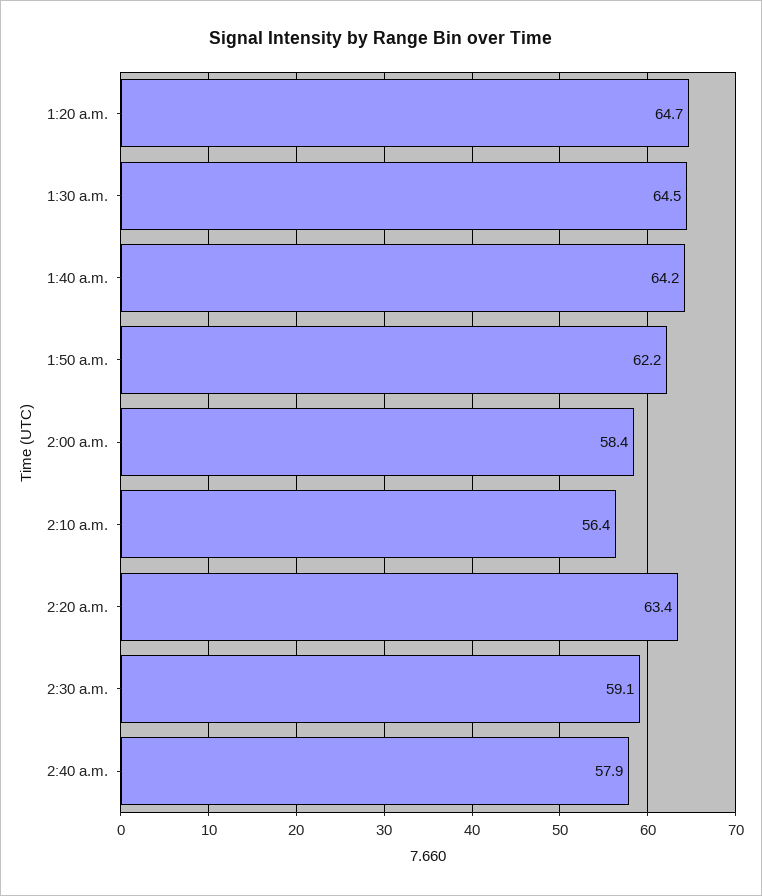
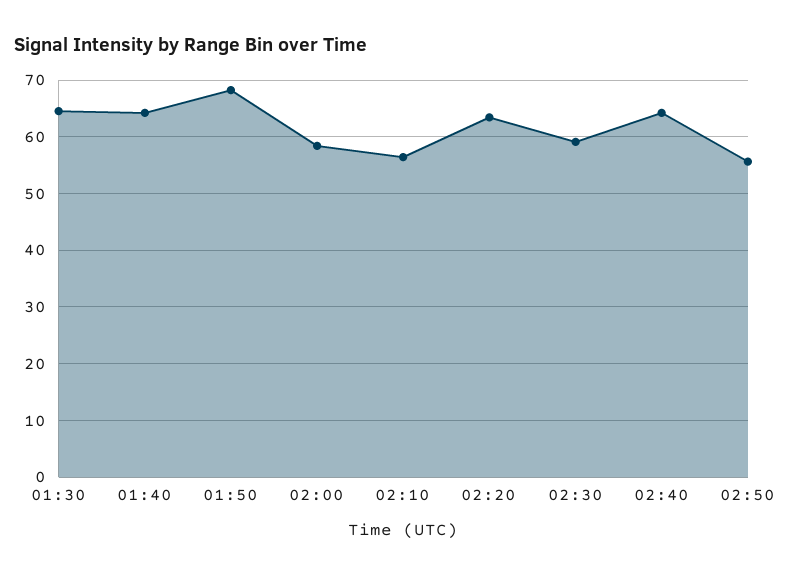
1:20 a.m.: 64.7 -> none
1:50 a.m.: 62.2 -> 68
2:40 a.m.: 57.9 -> 64
02:50: none -> 56

